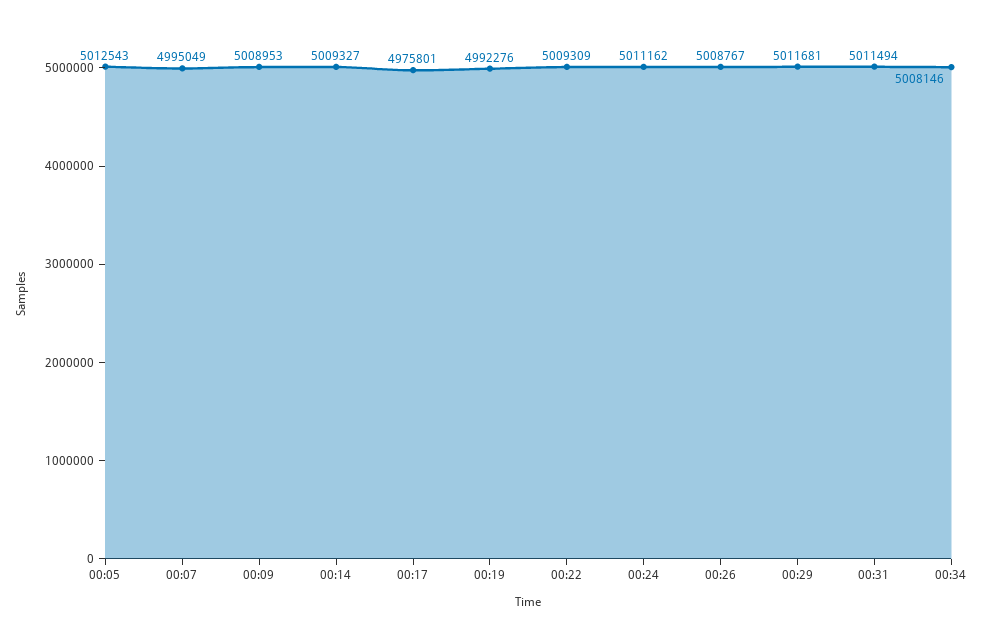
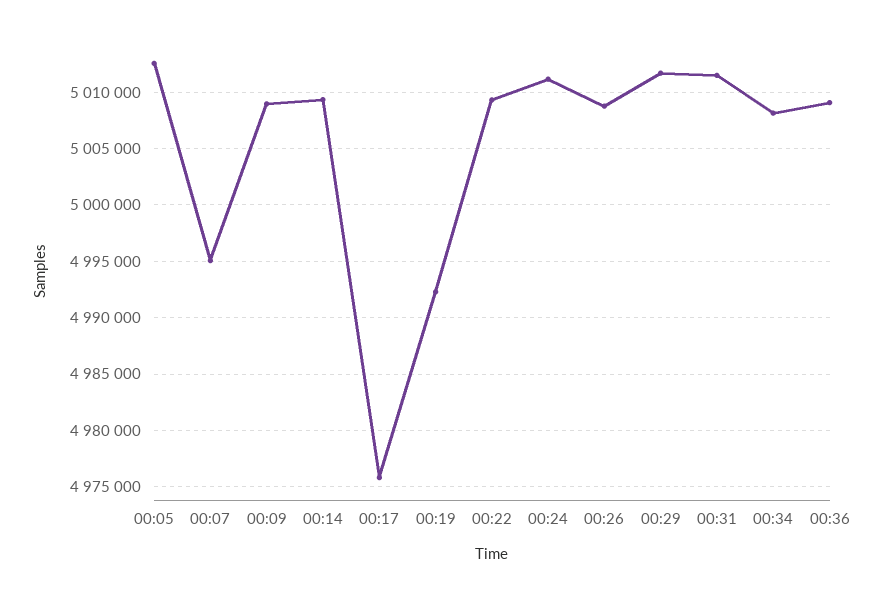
00:36: none -> 5009000

